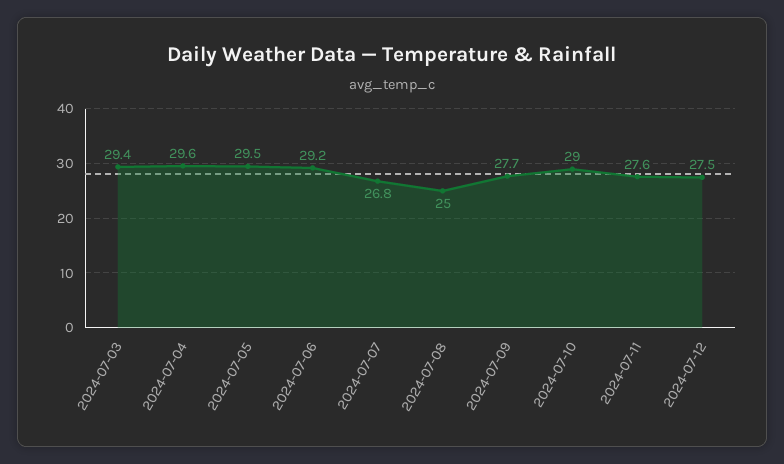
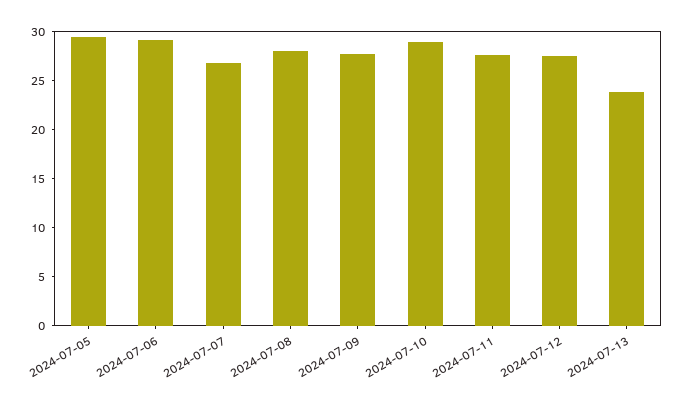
2024-07-03: 29.4 -> none
2024-07-04: 29.6 -> none
2024-07-08: 25 -> 28
2024-07-13: none -> 24

